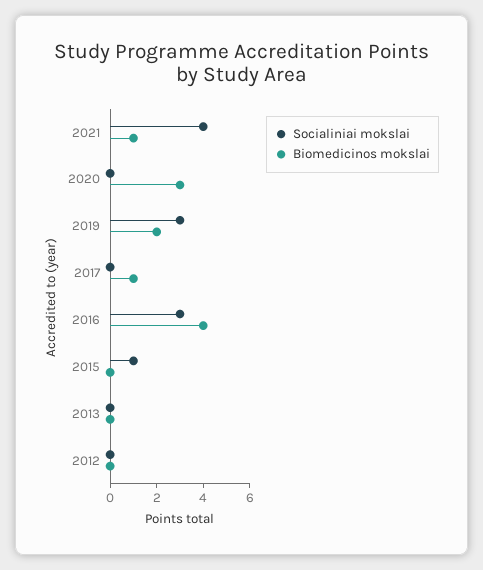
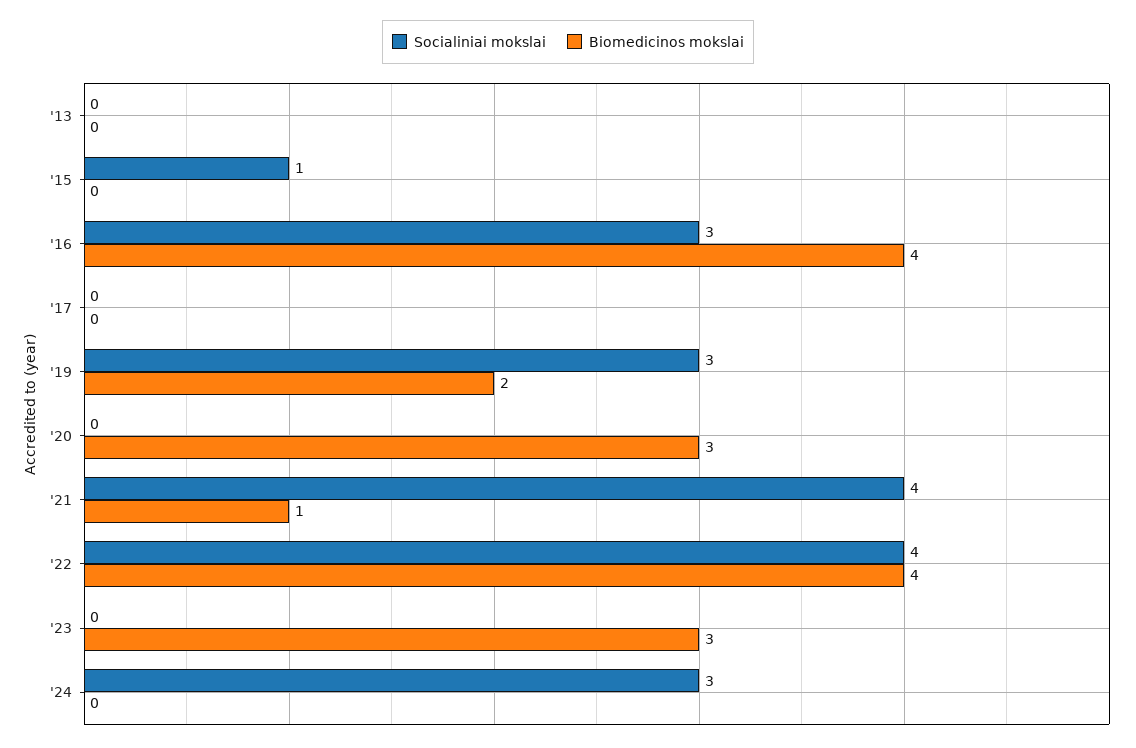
Biomedicinos mokslai, 2017: 1 -> 0
Socialiniai mokslai, 2012: 0 -> none
Biomedicinos mokslai, 2012: 0 -> none
Socialiniai mokslai, '22: none -> 4
Biomedicinos mokslai, '22: none -> 4
Socialiniai mokslai, '23: none -> 0
Biomedicinos mokslai, '23: none -> 3
Socialiniai mokslai, '24: none -> 3
Biomedicinos mokslai, '24: none -> 0

